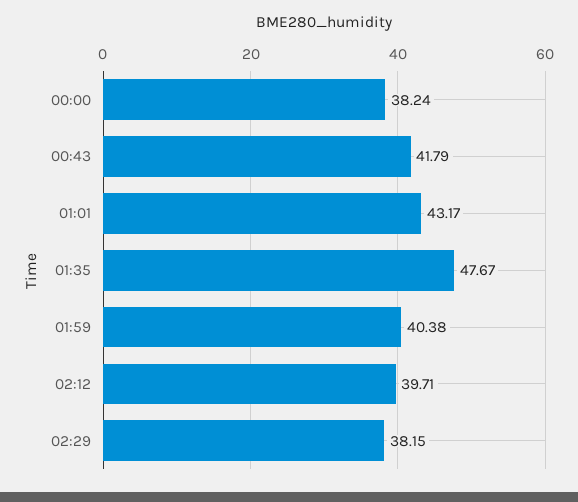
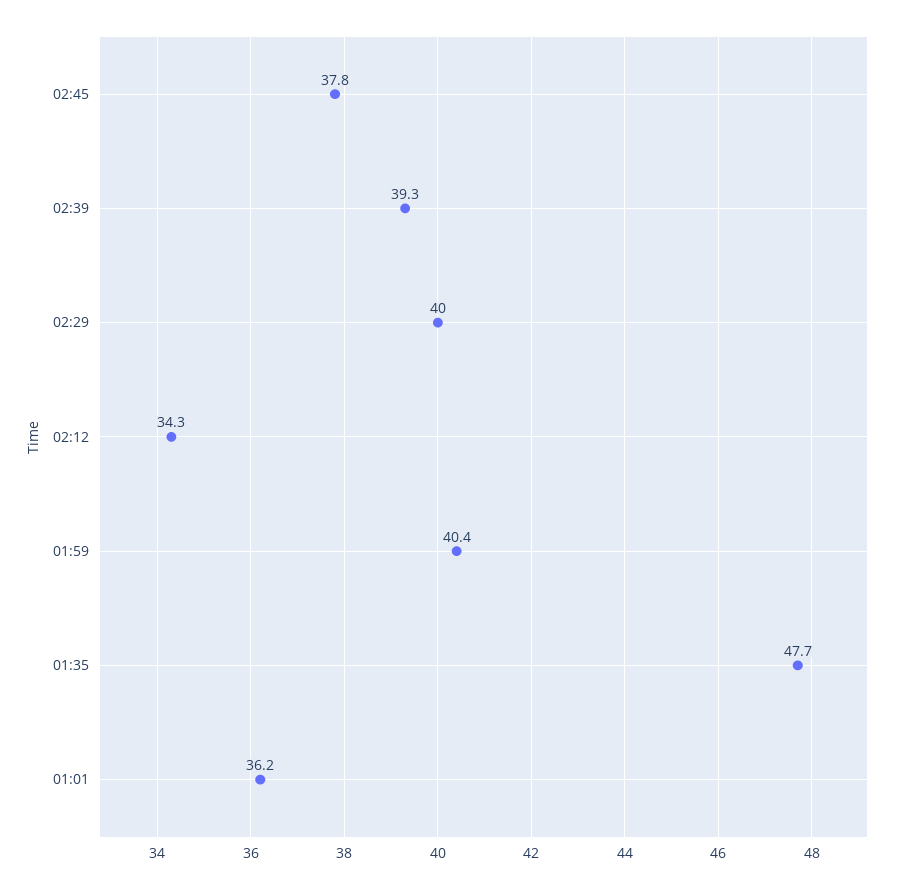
00:00: 38.24 -> none
00:43: 41.79 -> none
01:01: 43.17 -> 36.2
02:12: 39.71 -> 34.3
02:29: 38.15 -> 40
02:45: none -> 37.8
02:39: none -> 39.3

